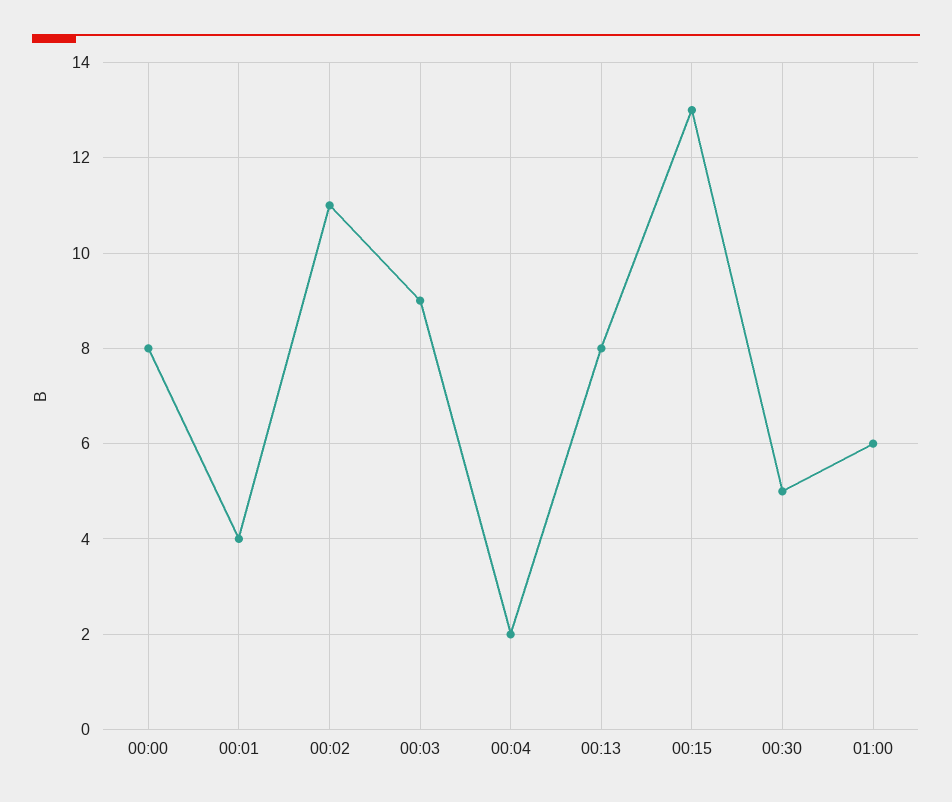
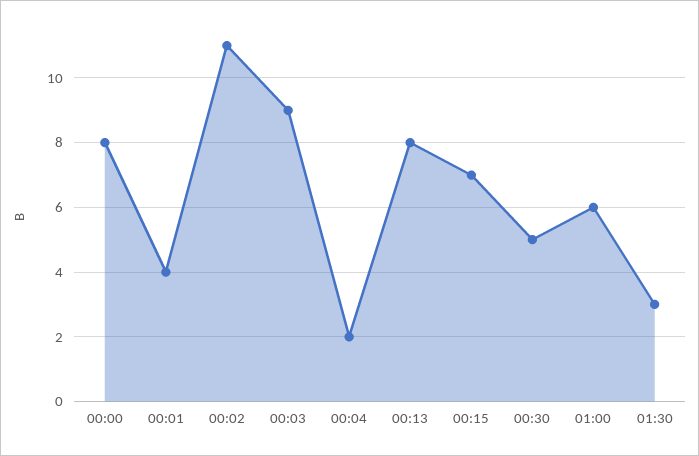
00:15: 13 -> 7
01:30: none -> 3

